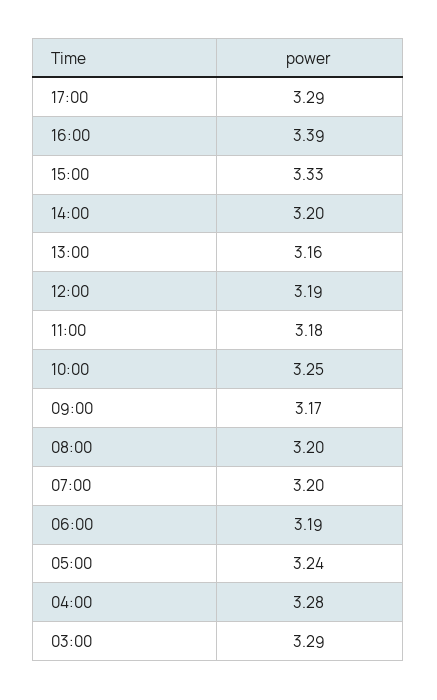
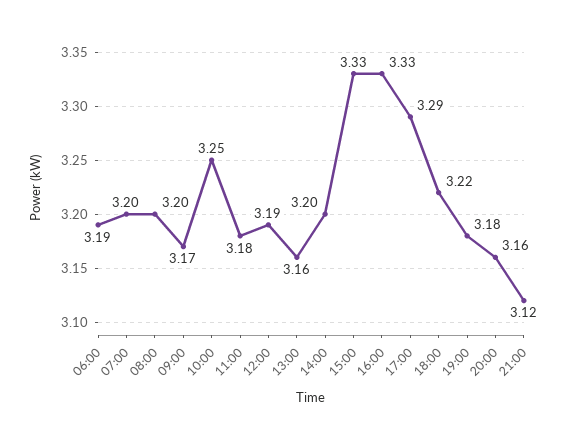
16:00: 3.39 -> 3.33
05:00: 3.24 -> none
04:00: 3.28 -> none
03:00: 3.29 -> none
18:00: none -> 3.22
19:00: none -> 3.18
20:00: none -> 3.16
21:00: none -> 3.12

